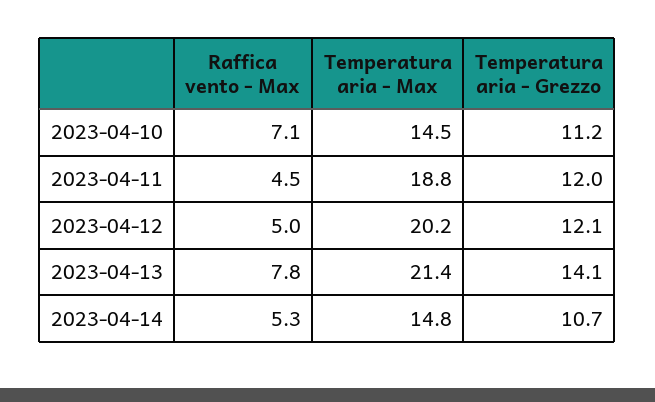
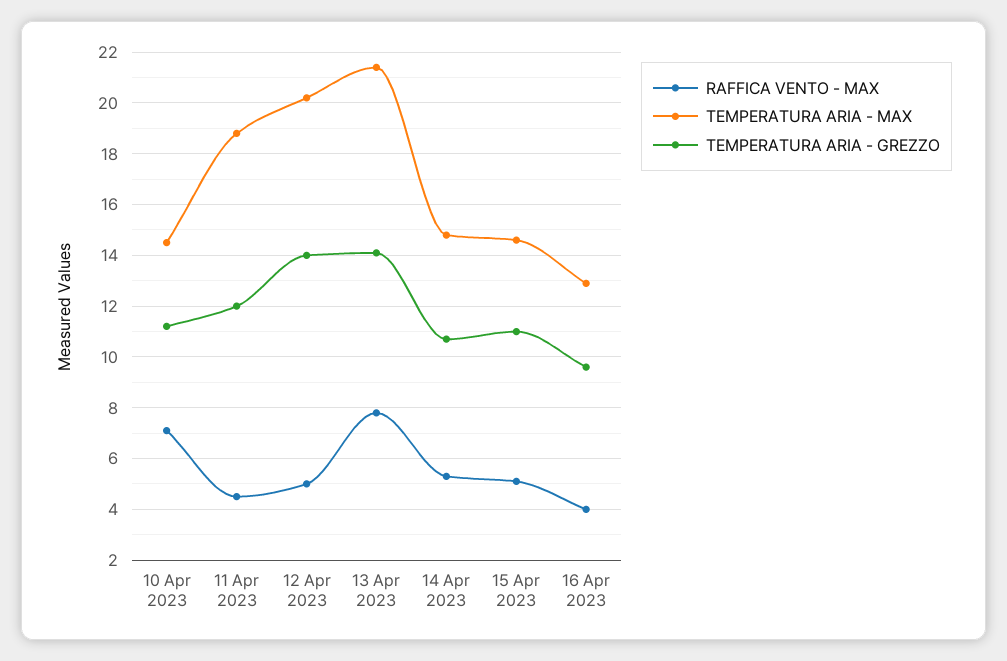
Temperatura aria - Grezzo, 2023-04-12: 12.1 -> 14
Raffica vento - Max, 15 Apr 2023: none -> 5
Temperatura aria - Max, 15 Apr 2023: none -> 14.5
Temperatura aria - Grezzo, 15 Apr 2023: none -> 11
Raffica vento - Max, 16 Apr 2023: none -> 4
Temperatura aria - Max, 16 Apr 2023: none -> 13
Temperatura aria - Grezzo, 16 Apr 2023: none -> 9.5

